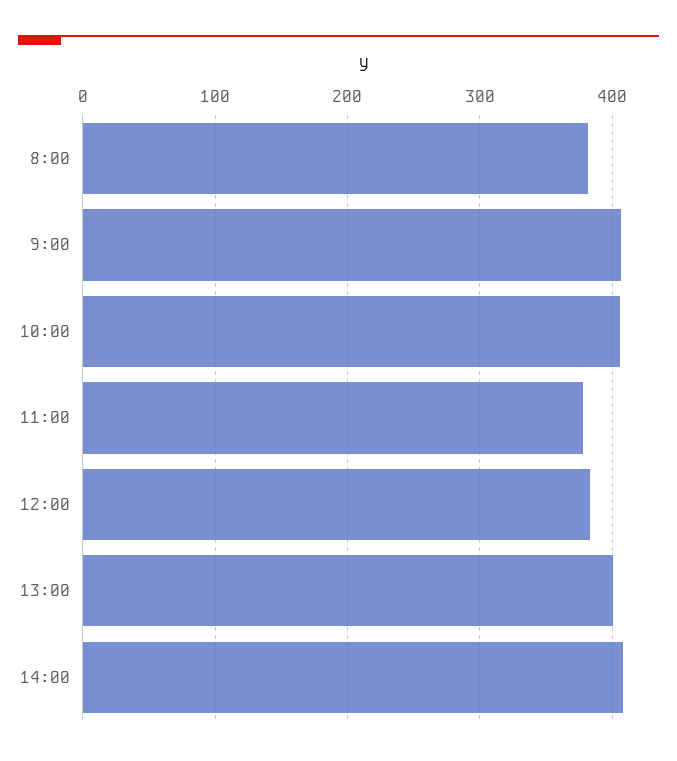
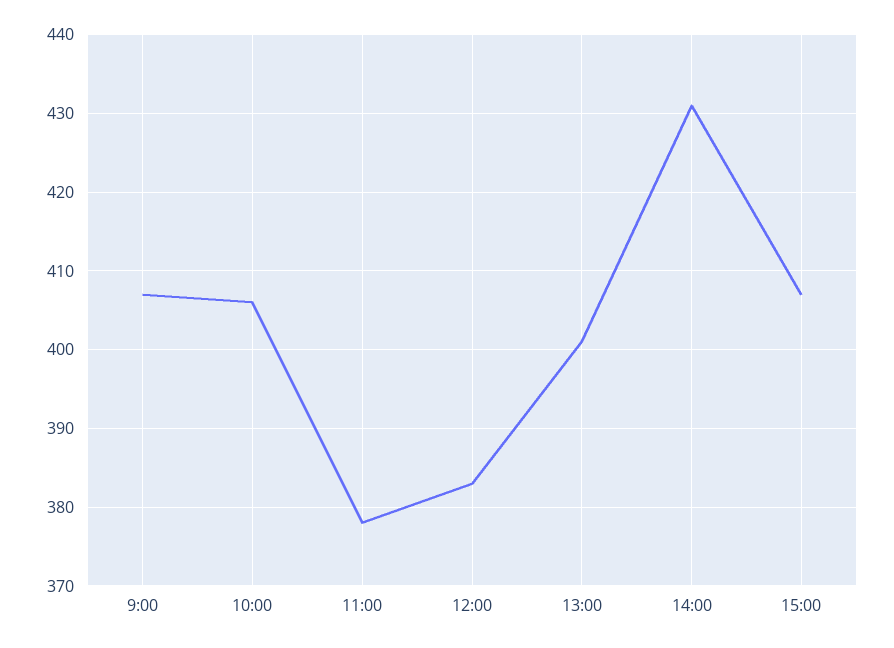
8:00: 380 -> none
14:00: 410 -> 431
15:00: none -> 407

